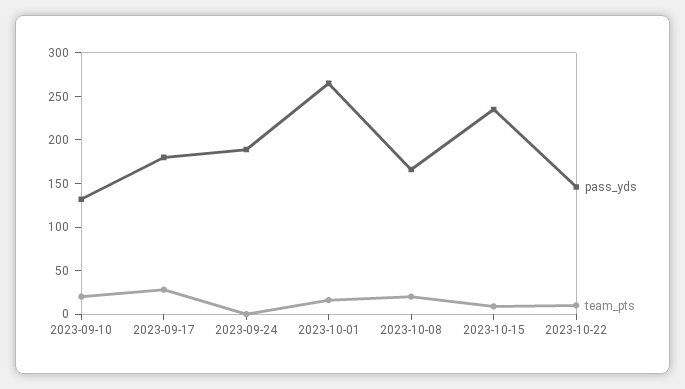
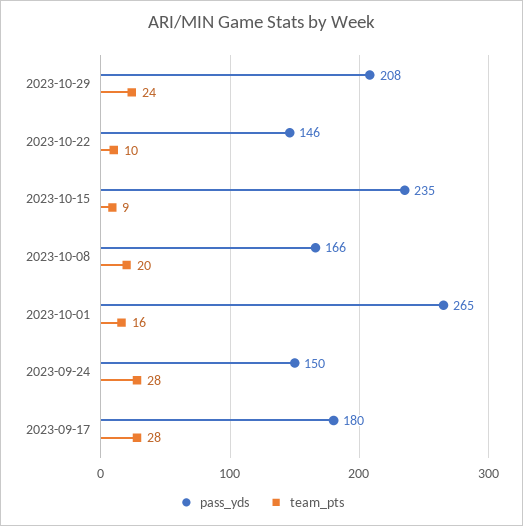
pass_yds, 2023-09-10: 130 -> none
team_pts, 2023-09-10: 20 -> none
pass_yds, 2023-09-24: 190 -> 150
team_pts, 2023-09-24: 0 -> 28
pass_yds, 2023-10-29: none -> 208
team_pts, 2023-10-29: none -> 24

